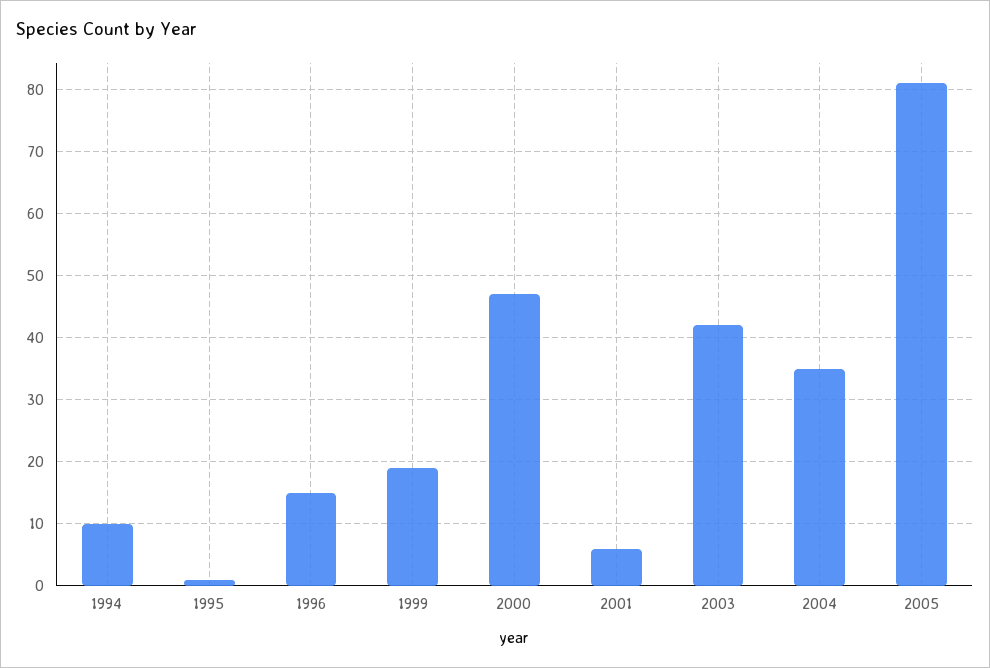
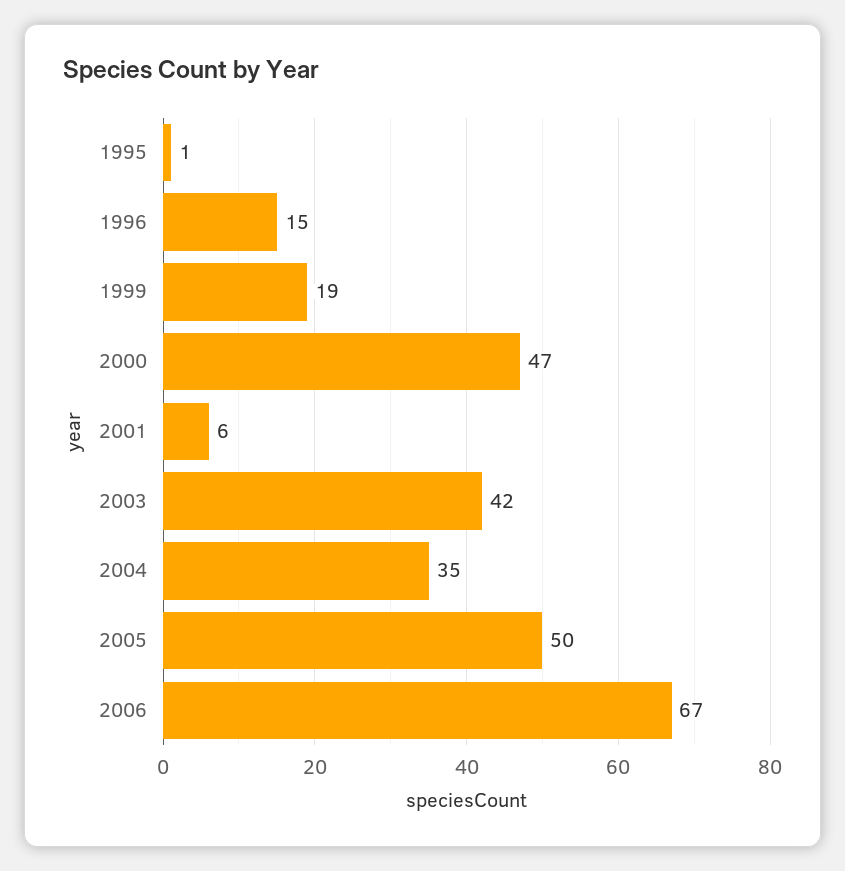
1994: 10 -> none
2005: 81 -> 50
2006: none -> 67

